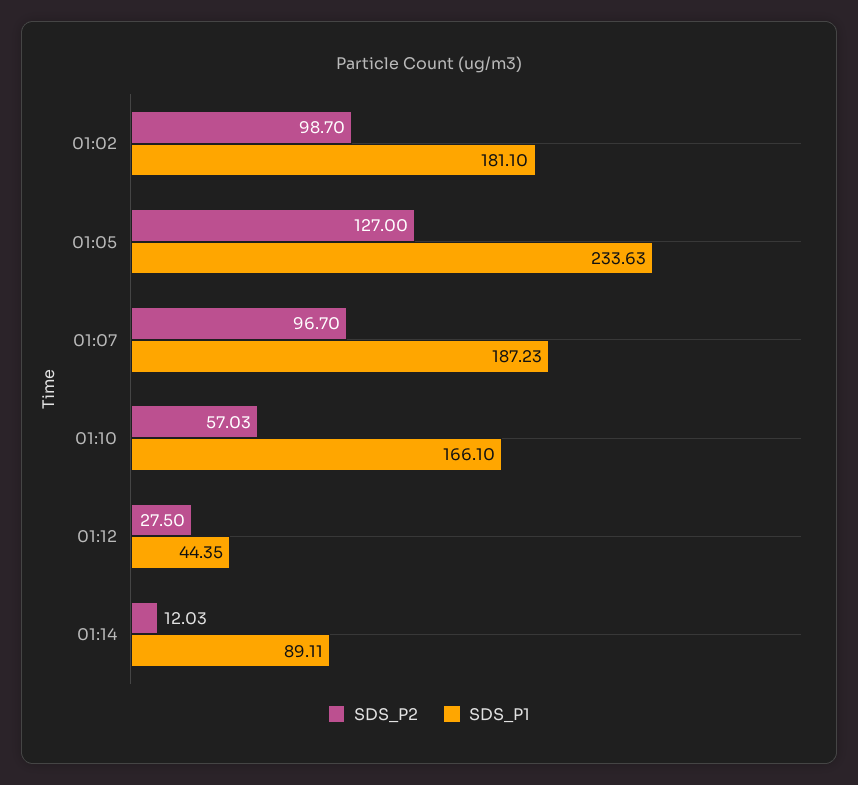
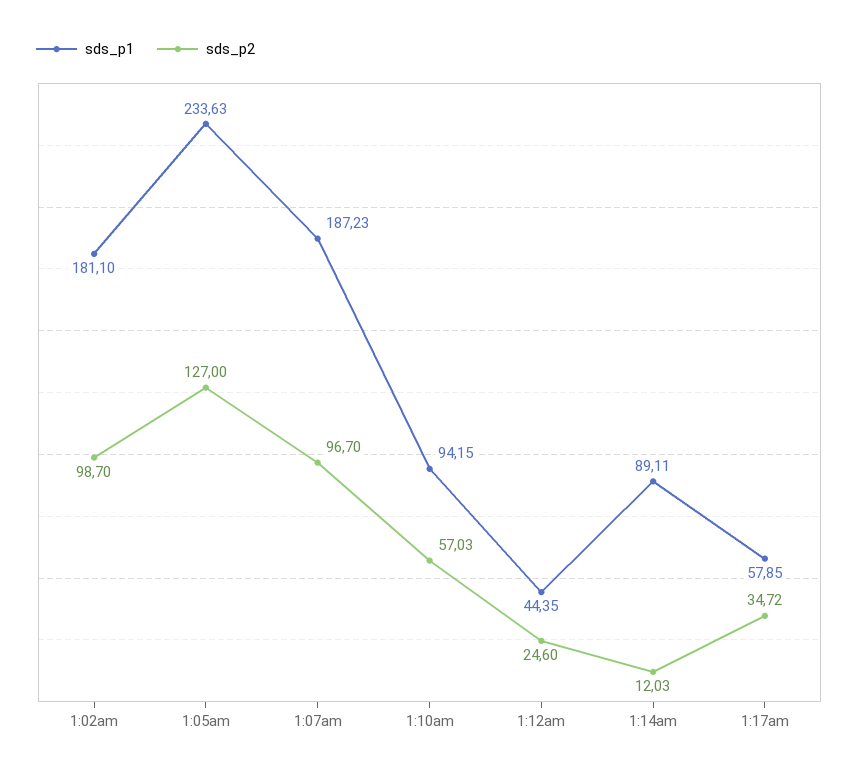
SDS_P1, 01:10: 166.1 -> 94.15
SDS_P2, 01:12: 27.5 -> 24.6
SDS_P1, 1:17am: none -> 57.85
SDS_P2, 1:17am: none -> 34.72

